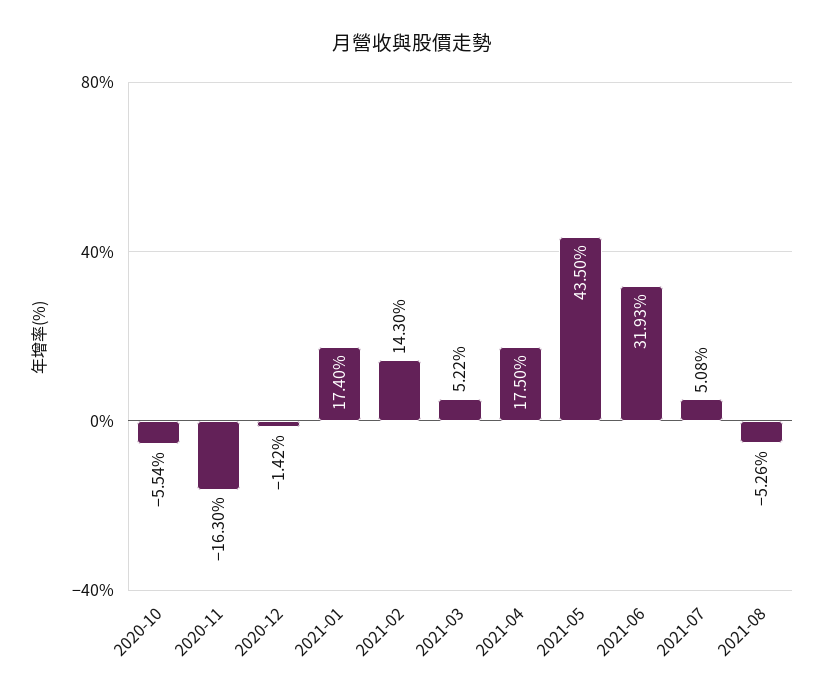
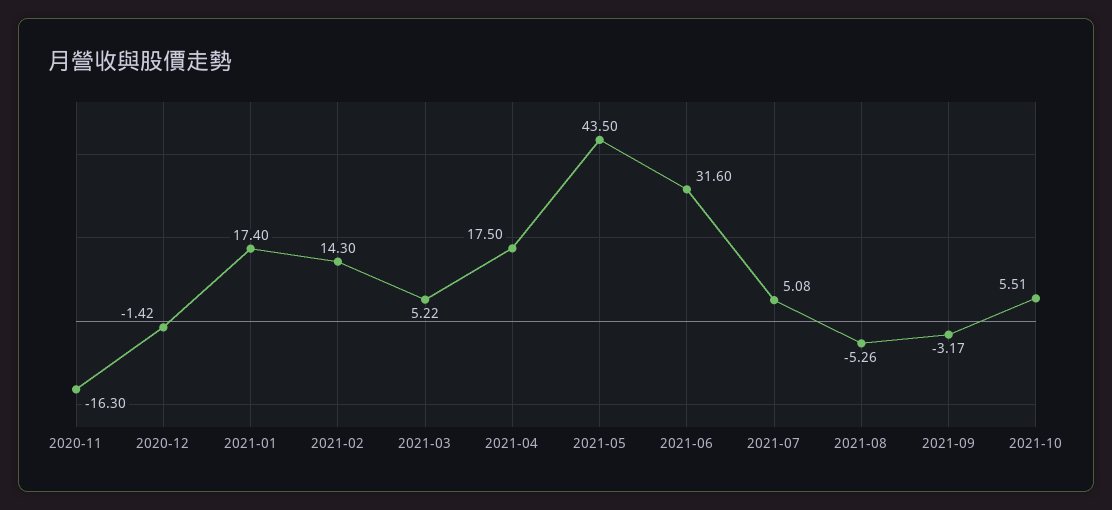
2020-10: -5.54 -> none
2021-06: 31.93 -> 31.6
2021-09: none -> -3.17
2021-10: none -> 5.51

